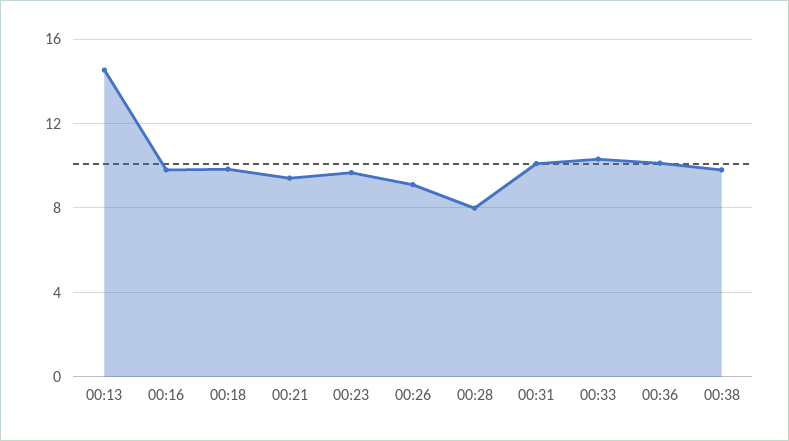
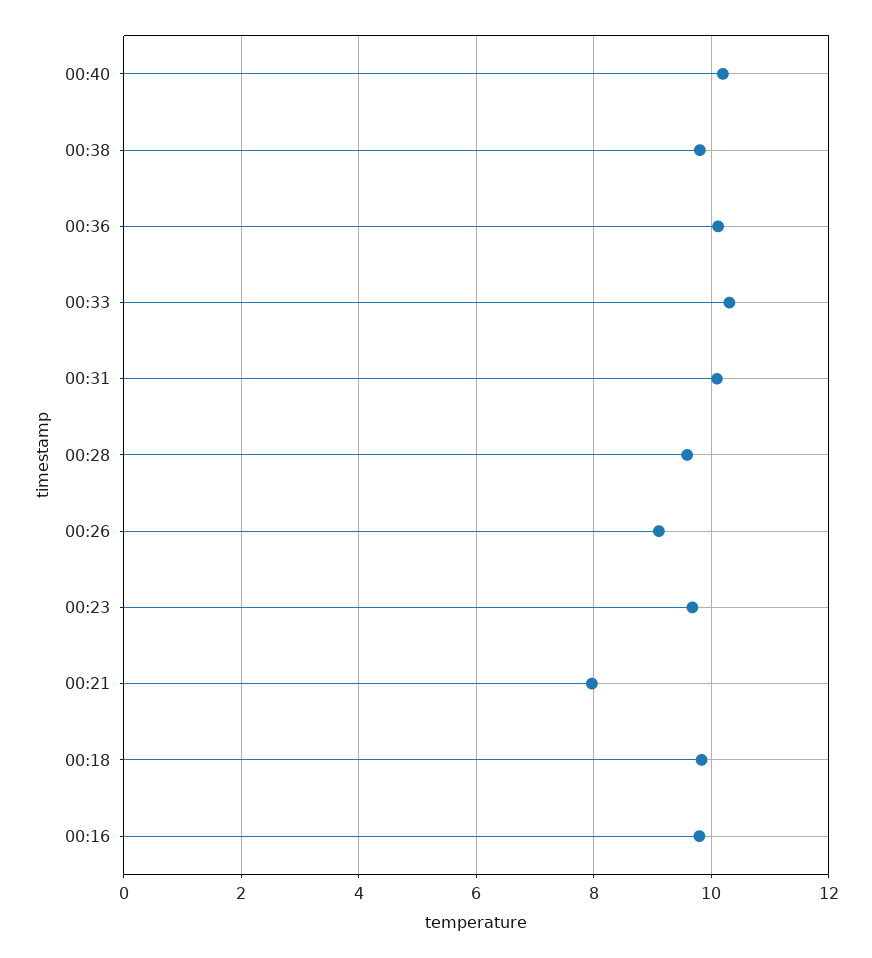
00:13: 14.5 -> none
00:21: 9.5 -> 8
00:28: 8 -> 9.6
00:40: none -> 10.2

